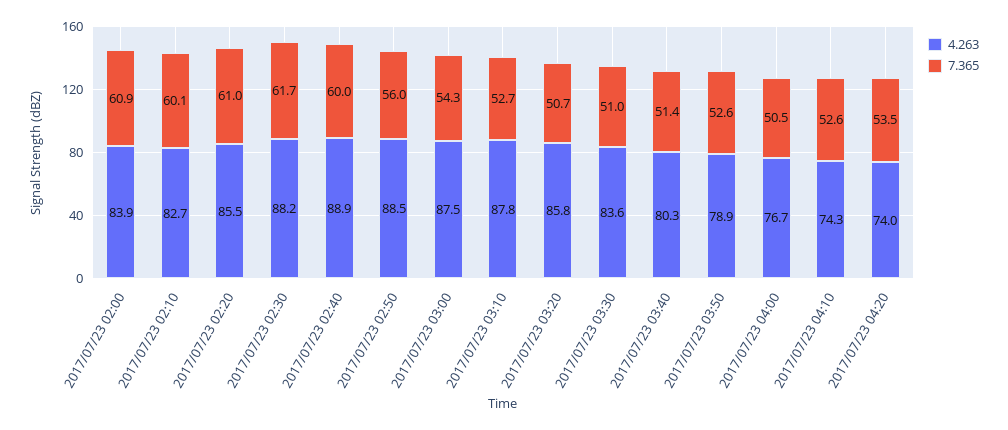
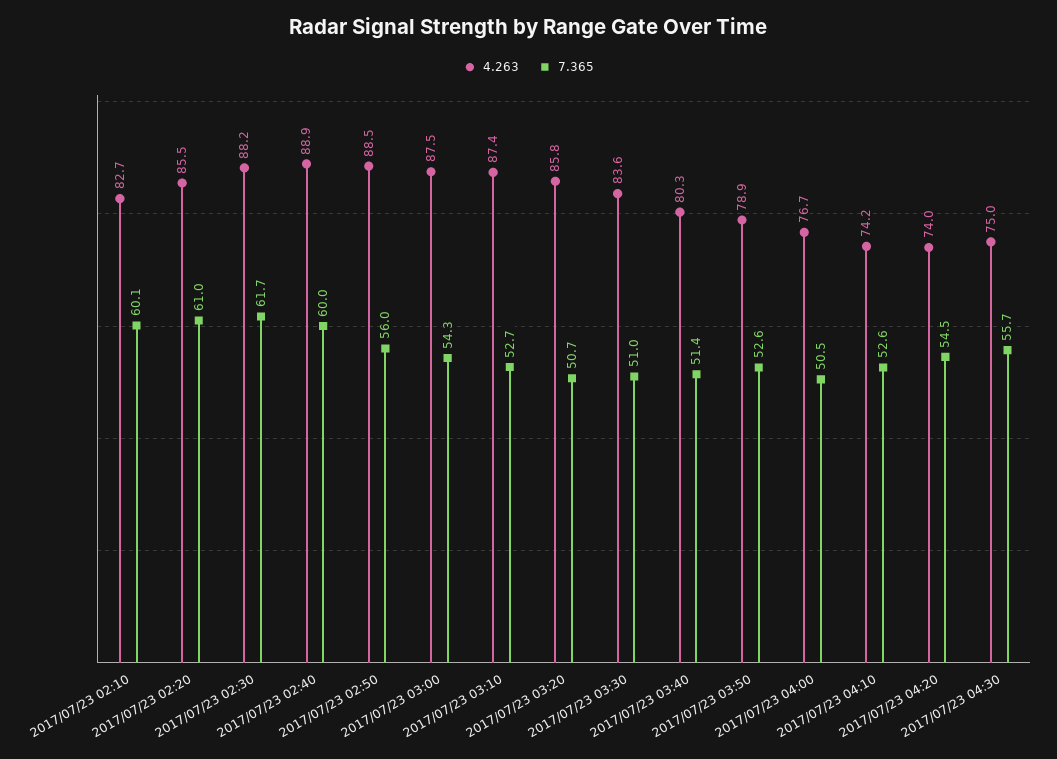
4.263, 2017/07/23 02:00: 83.9 -> none
7.365, 2017/07/23 02:00: 60.9 -> none
4.263, 2017/07/23 03:10: 87.8 -> 87.4
4.263, 2017/07/23 04:10: 74.3 -> 74.2
7.365, 2017/07/23 04:20: 53.5 -> 54.5
4.263, 2017/07/23 04:30: none -> 75
7.365, 2017/07/23 04:30: none -> 55.7

